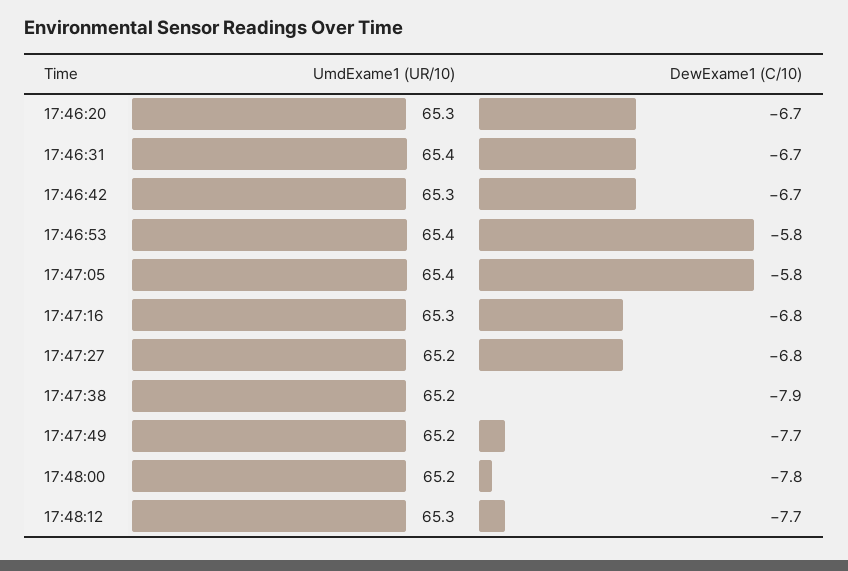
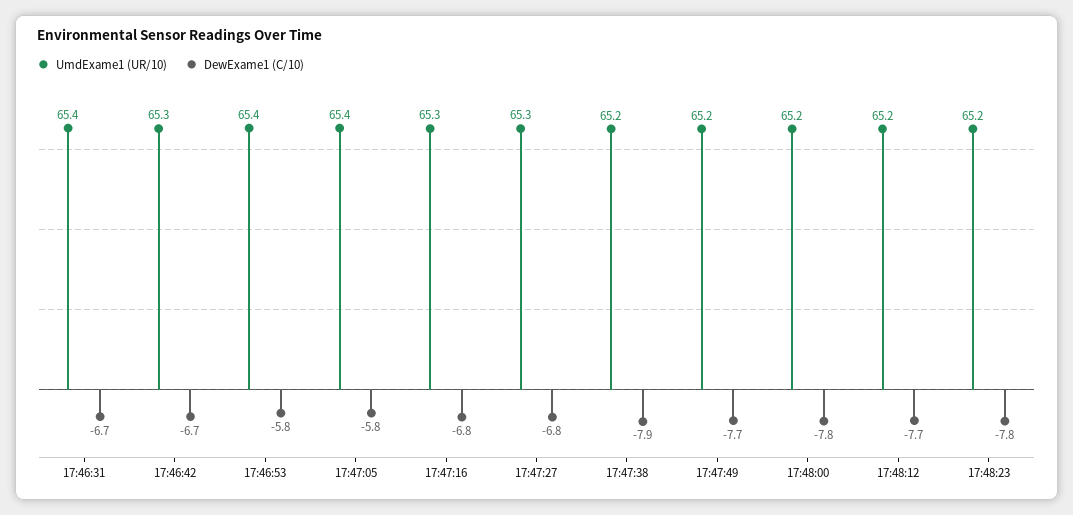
UmdExame1 (UR/10), 17:46:20: 65.3 -> none
DewExame1 (C/10), 17:46:20: -6.7 -> none
UmdExame1 (UR/10), 17:47:27: 65.2 -> 65.3
UmdExame1 (UR/10), 17:48:12: 65.3 -> 65.2
UmdExame1 (UR/10), 17:48:23: none -> 65.2
DewExame1 (C/10), 17:48:23: none -> -7.8

